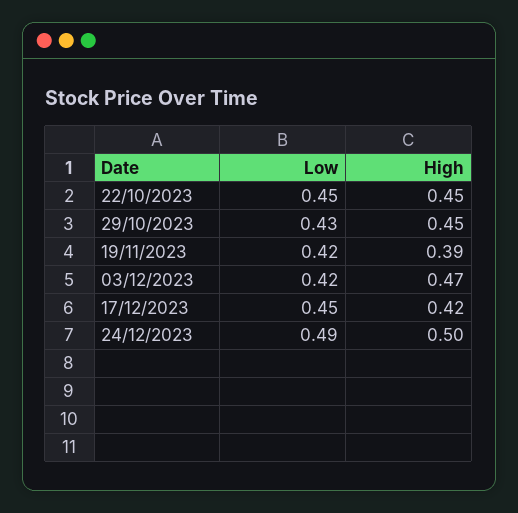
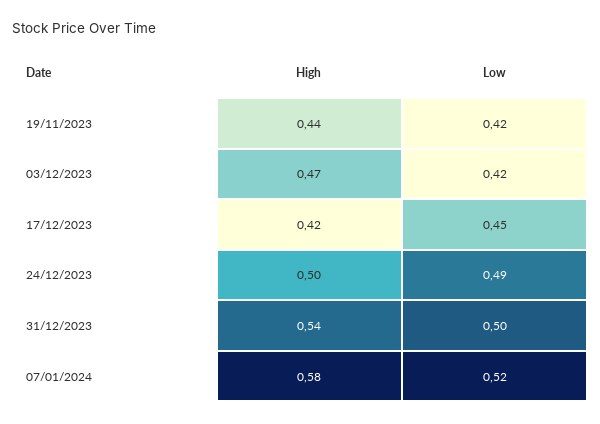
Low, 22/10/2023: 0.45 -> none
High, 22/10/2023: 0.45 -> none
Low, 29/10/2023: 0.43 -> none
High, 29/10/2023: 0.45 -> none
High, 19/11/2023: 0.39 -> 0.44
High, 31/12/2023: none -> 0.54
Low, 31/12/2023: none -> 0.5
High, 07/01/2024: none -> 0.58
Low, 07/01/2024: none -> 0.52

